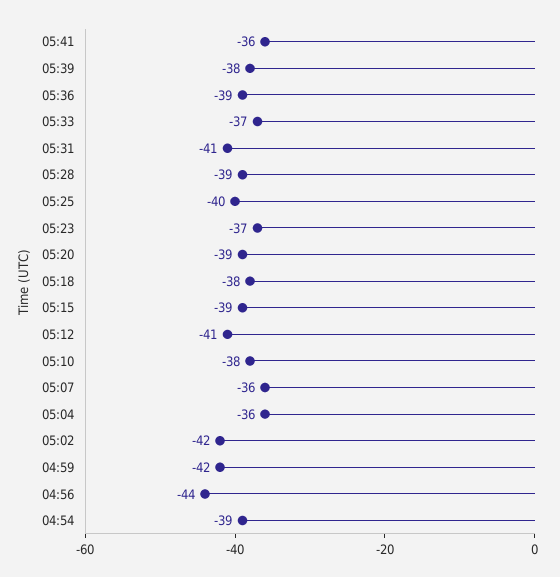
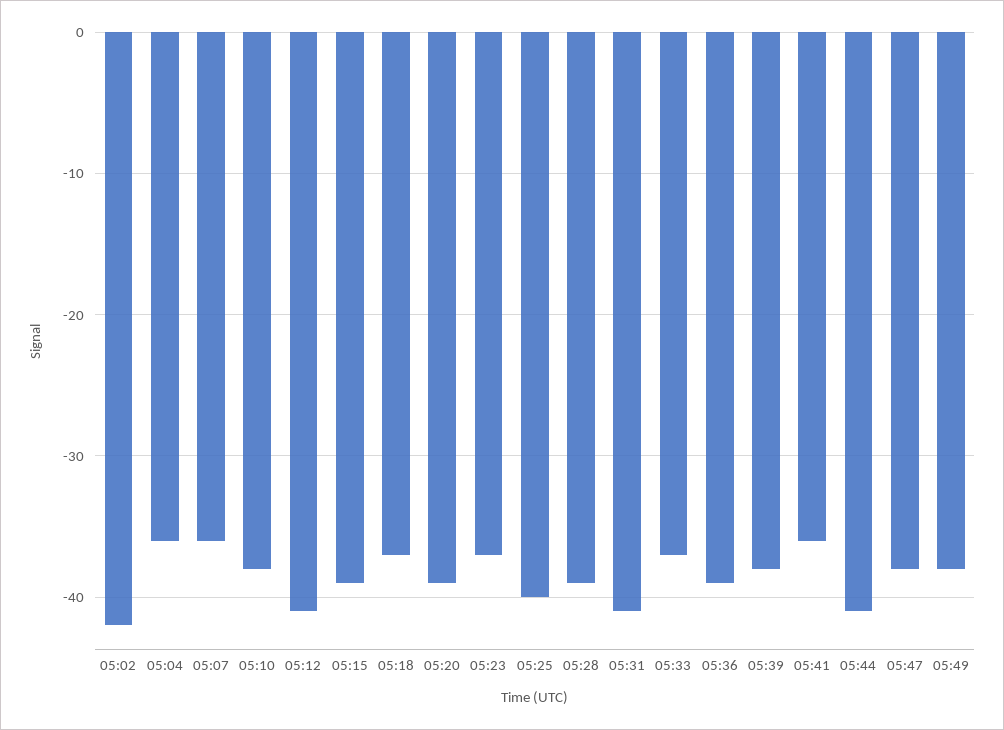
05:18: -38 -> -37
04:59: -42 -> none
04:56: -44 -> none
04:54: -39 -> none
05:44: none -> -41
05:47: none -> -38
05:49: none -> -38

